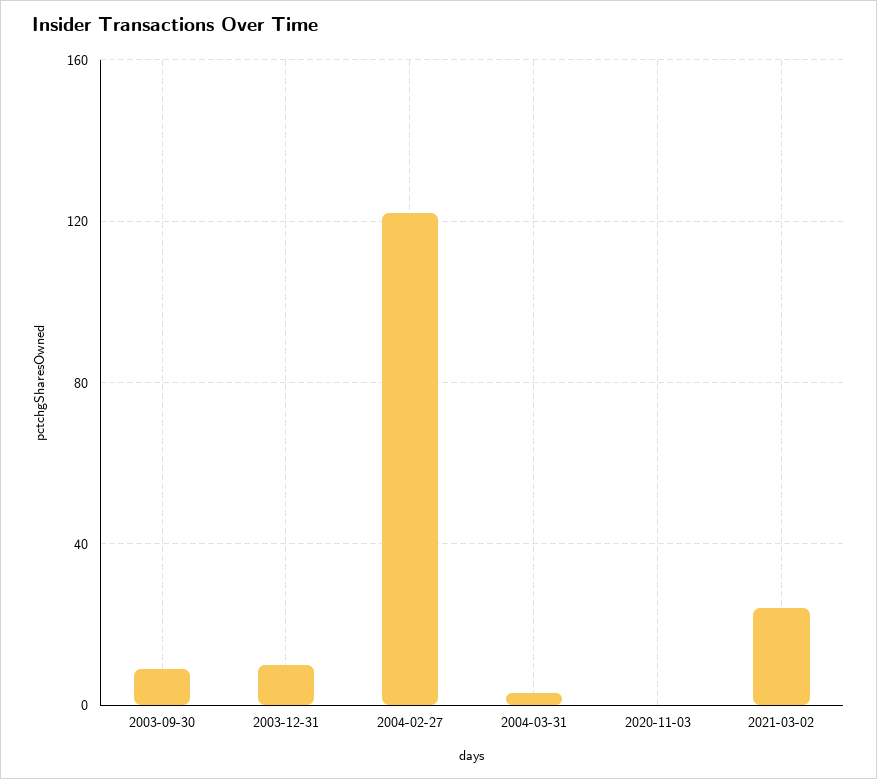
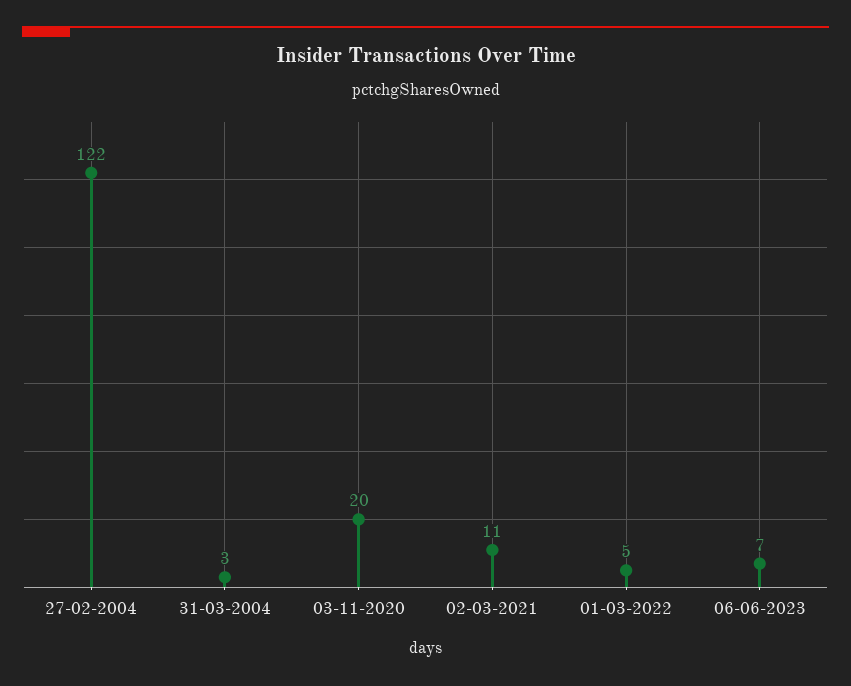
2003-09-30: 10 -> none
2003-12-31: 10 -> none
2020-11-03: 0 -> 20
2021-03-02: 25 -> 11
01-03-2022: none -> 5
06-06-2023: none -> 7

